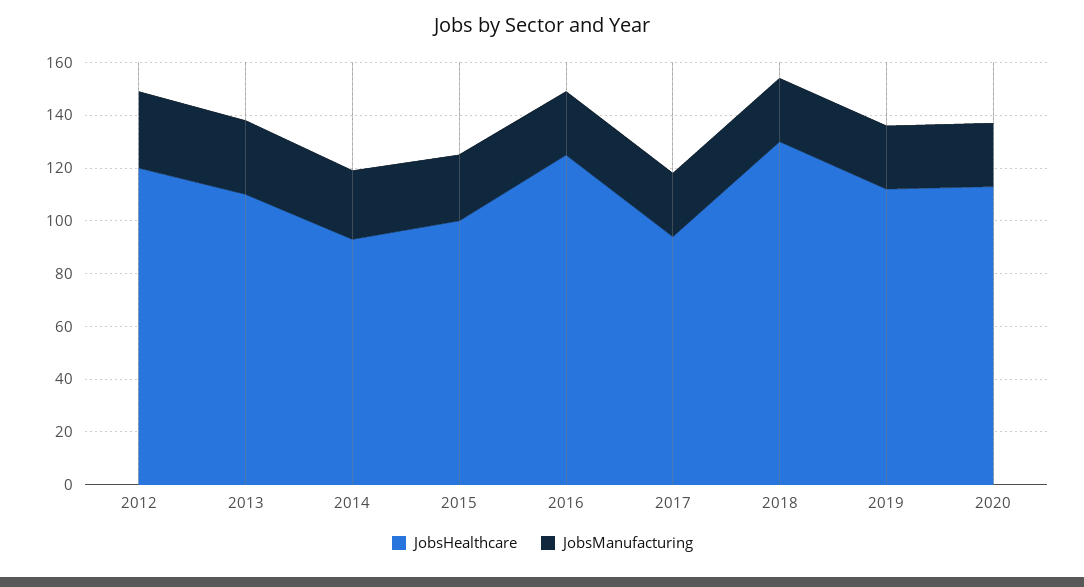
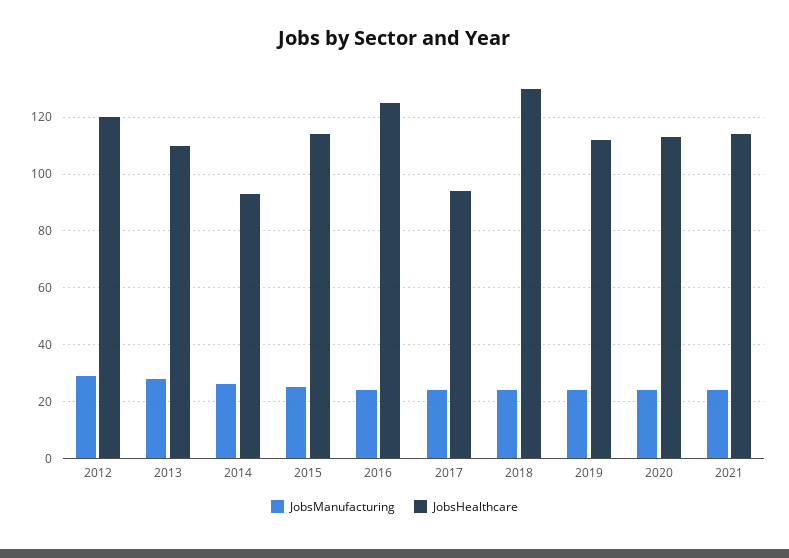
JobsHealthcare, 2015: 100 -> 115
JobsManufacturing, 2021: none -> 25
JobsHealthcare, 2021: none -> 115

